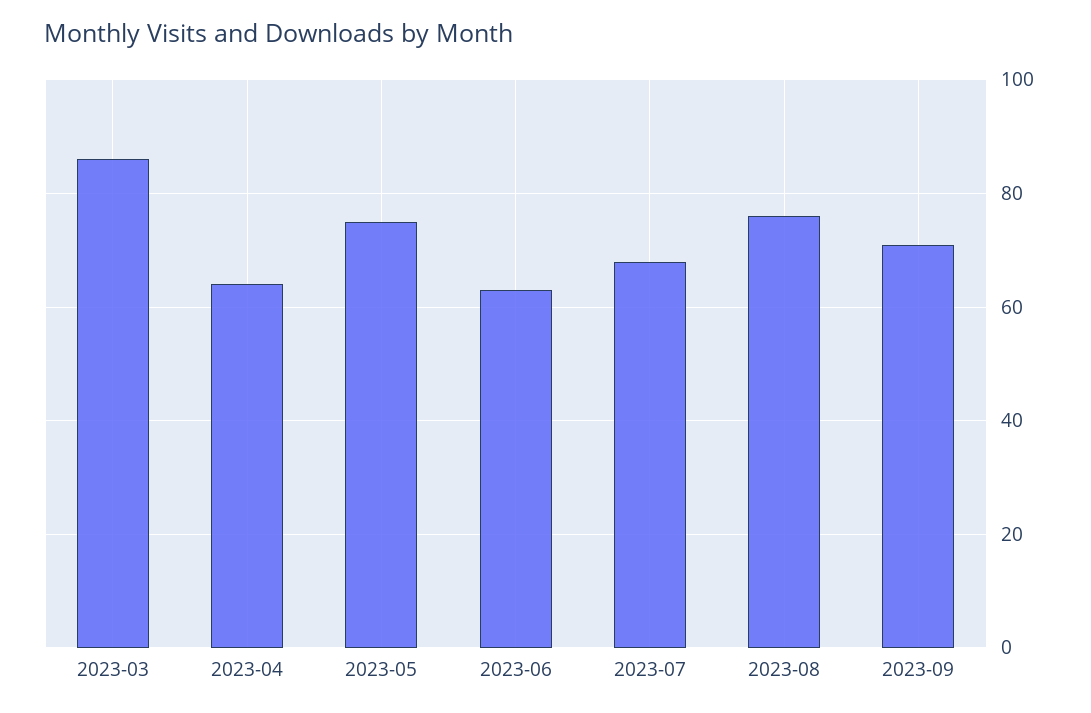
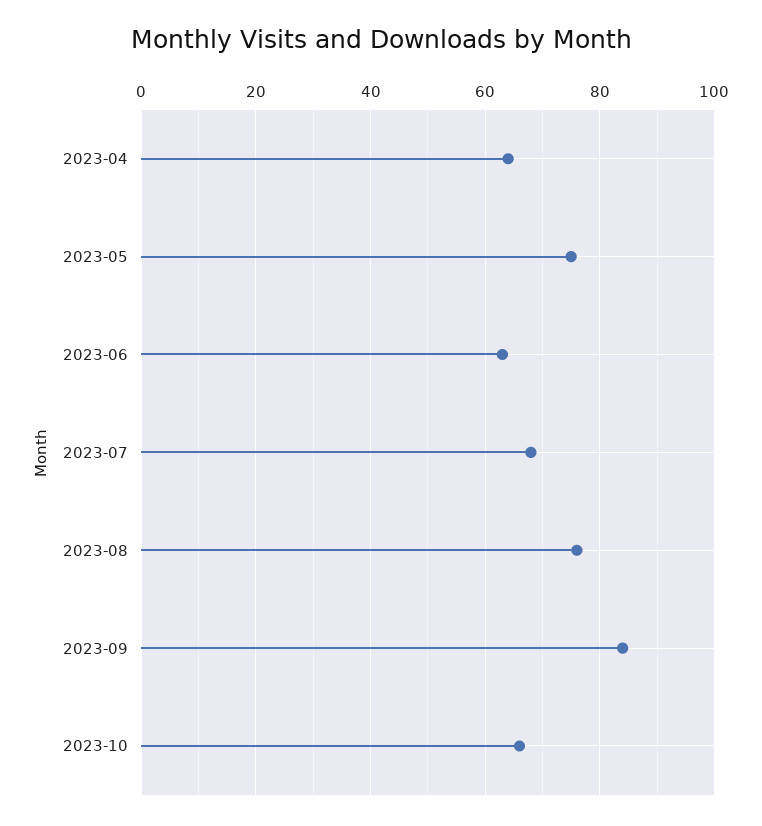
2023-03: 85 -> none
2023-09: 70 -> 85
2023-10: none -> 65

